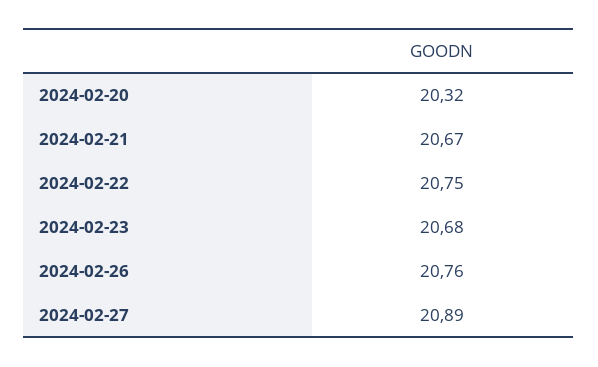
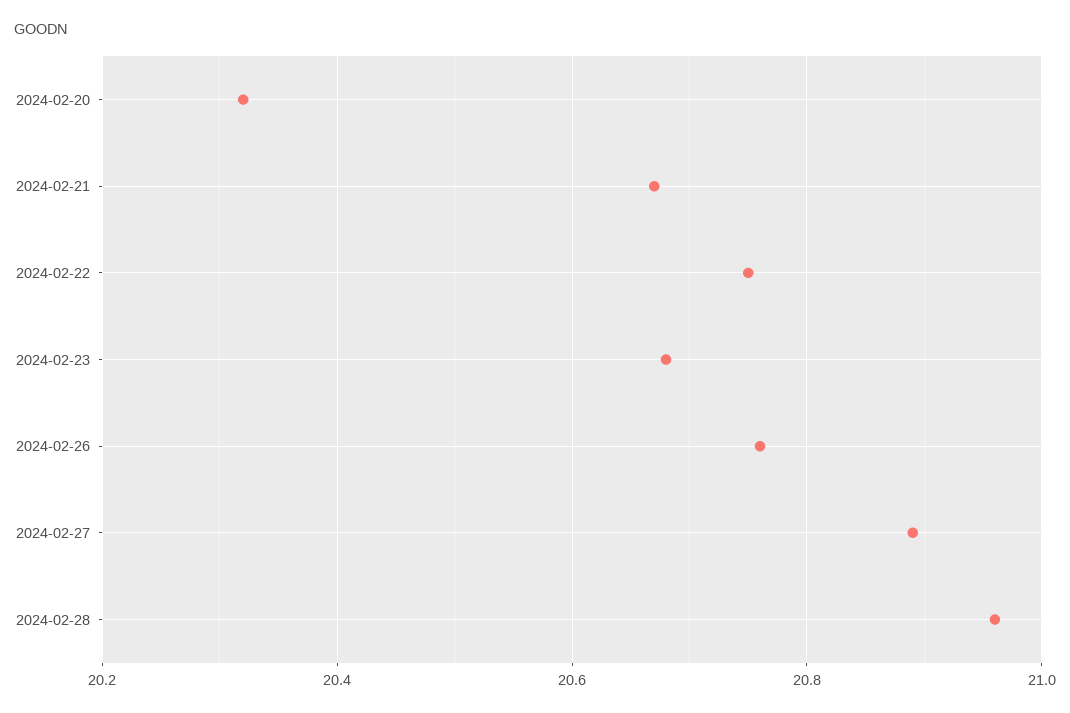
2024-02-28: none -> 20.95

